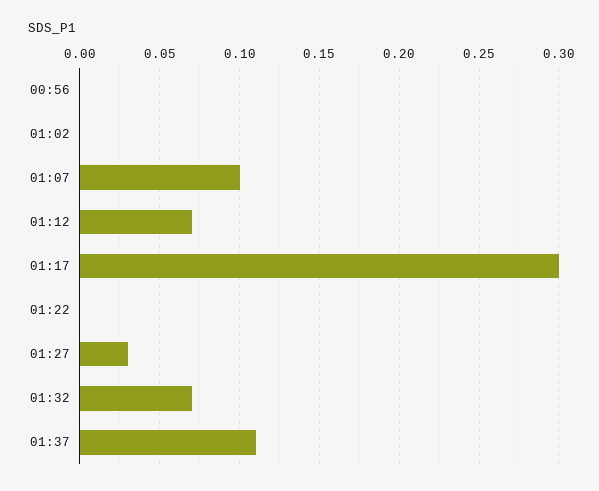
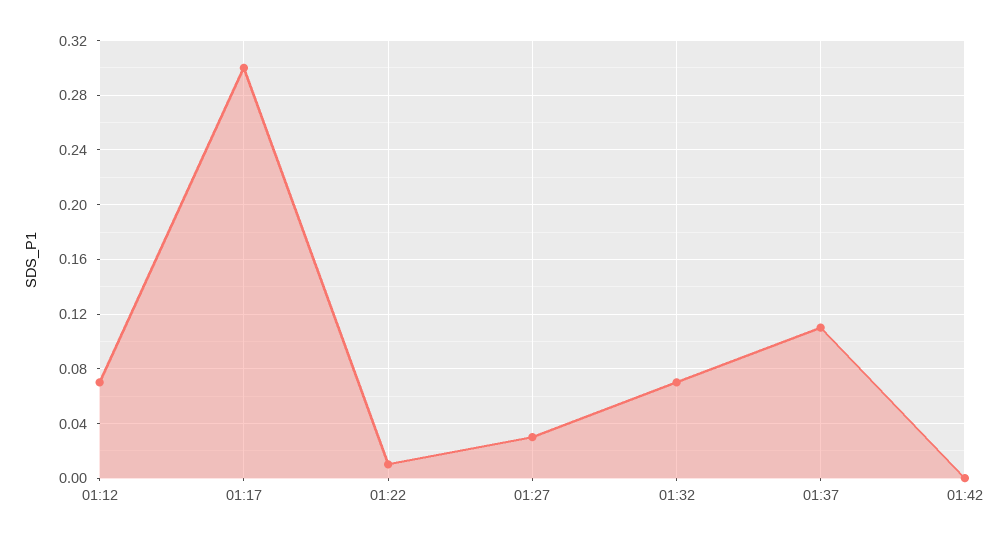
00:56: 0 -> none
01:02: 0 -> none
01:07: 0.1 -> none
01:22: 0 -> 0.01
01:42: none -> 0

